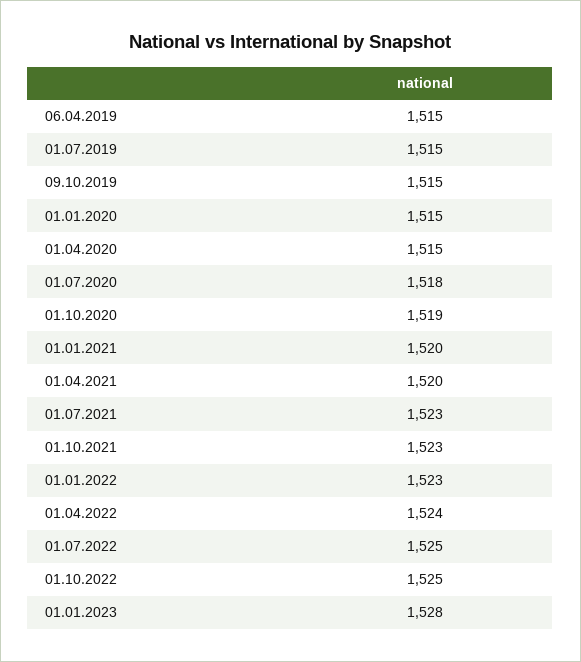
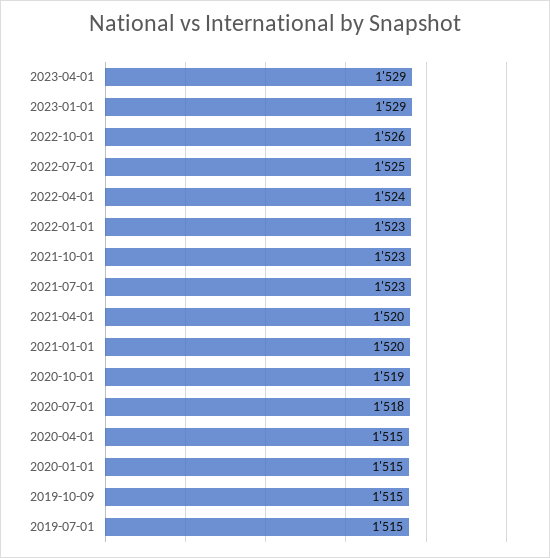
06.04.2019: 1515 -> none
01.10.2022: 1525 -> 1526
01.01.2023: 1528 -> 1529
2023-04-01: none -> 1529

